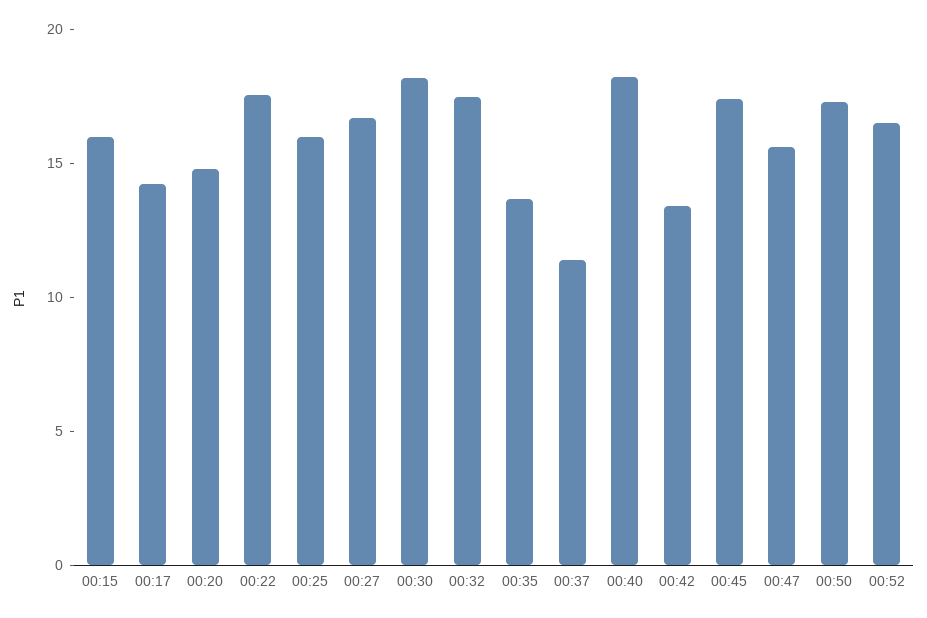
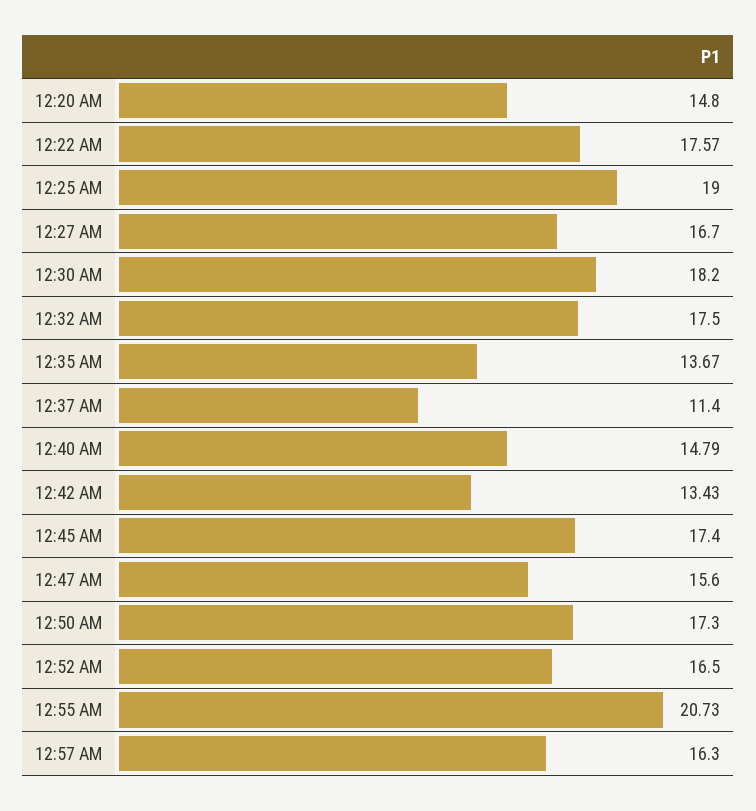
00:15: 16 -> none
00:17: 14 -> none
00:25: 16 -> 19
00:40: 18 -> 14.79
12:55 AM: none -> 20.73
12:57 AM: none -> 16.3

